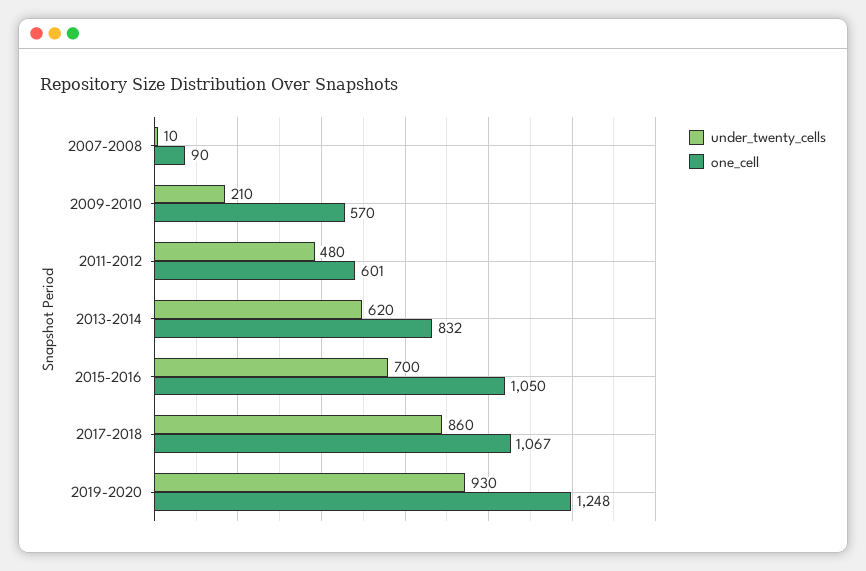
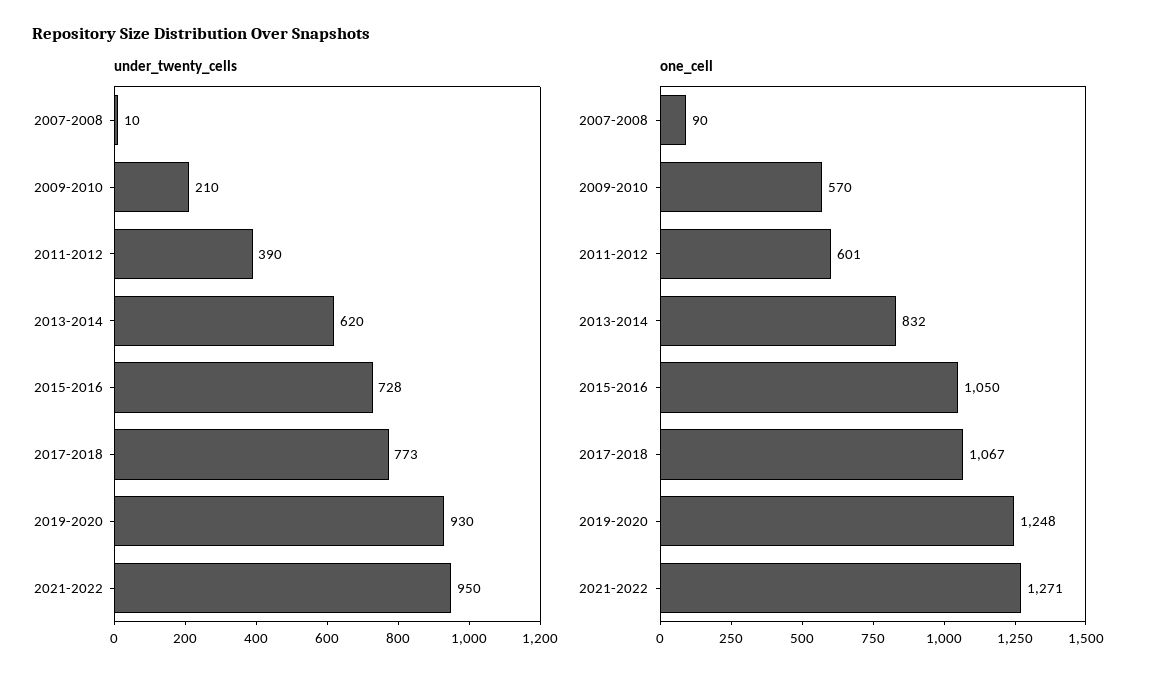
under_twenty_cells, 2011-2012: 480 -> 390
under_twenty_cells, 2015-2016: 700 -> 728
under_twenty_cells, 2017-2018: 860 -> 773
under_twenty_cells, 2021-2022: none -> 950
one_cell, 2021-2022: none -> 1271

